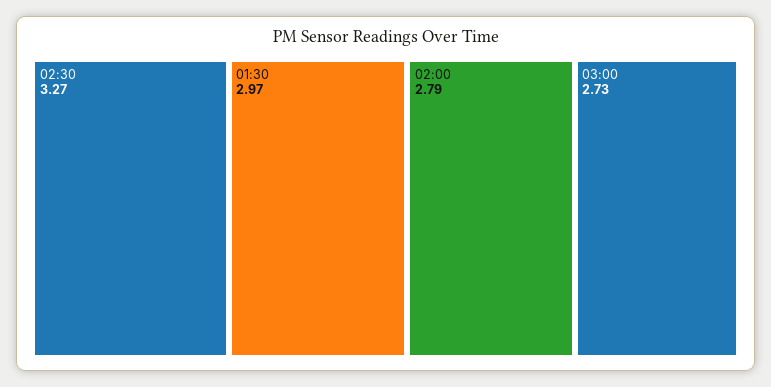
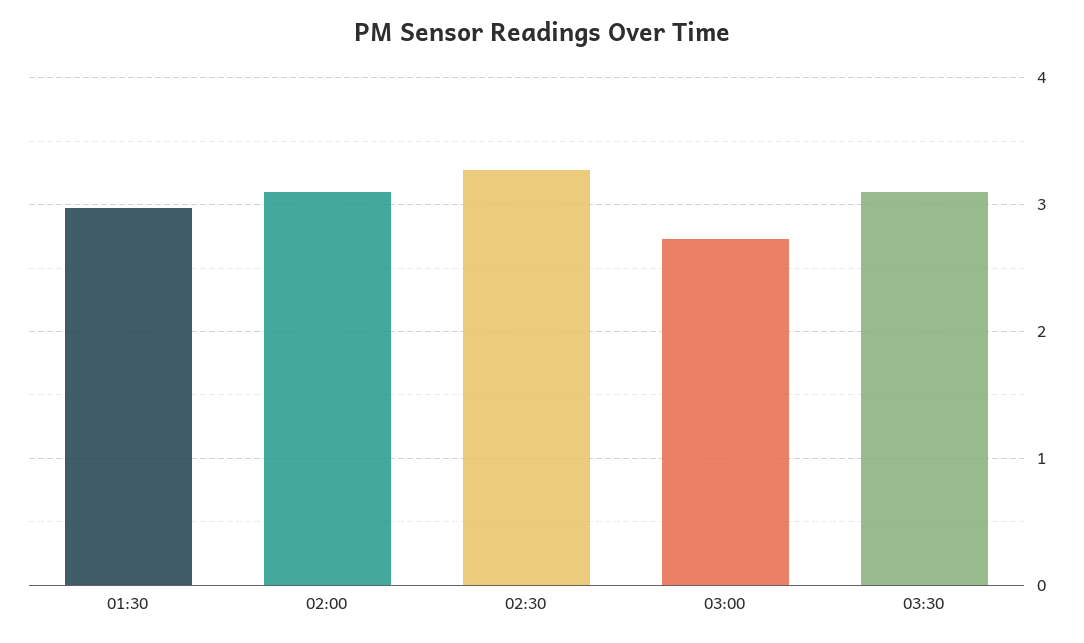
02:00: 2.79 -> 3.1
03:30: none -> 3.1

